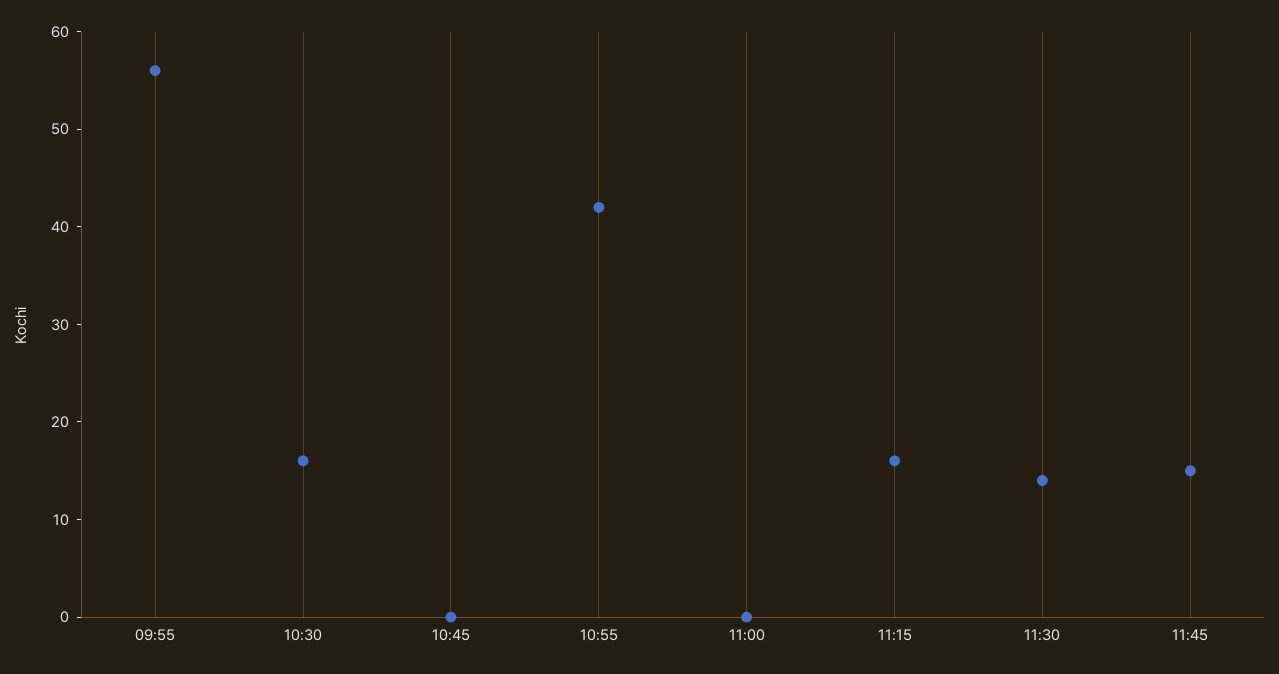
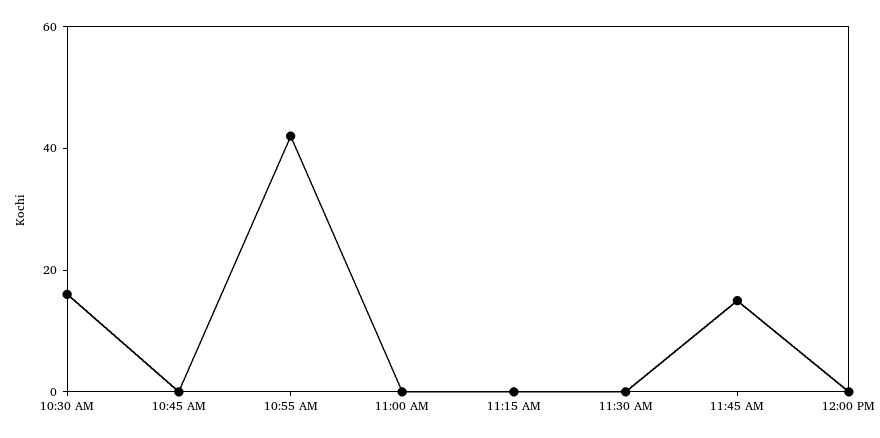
09:55: 56 -> none
11:15: 16 -> 0
11:30: 14 -> 0
12:00 PM: none -> 0

